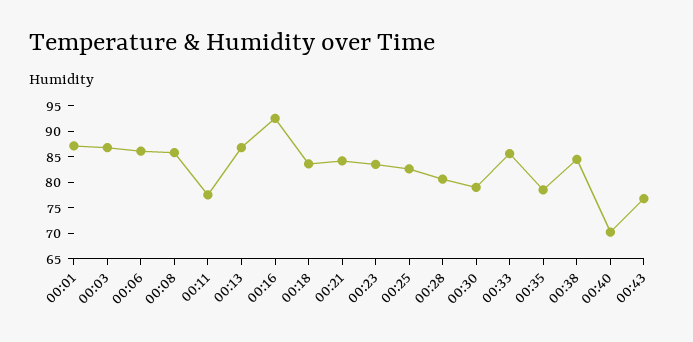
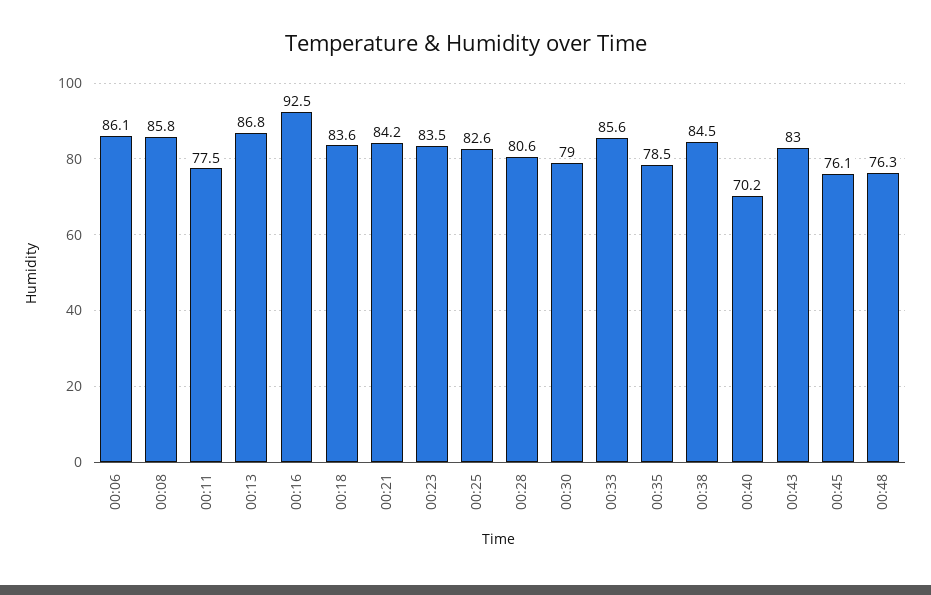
00:01: 87.5 -> none
00:03: 87.5 -> none
00:43: 77.5 -> 83
00:45: none -> 76.1
00:48: none -> 76.3

